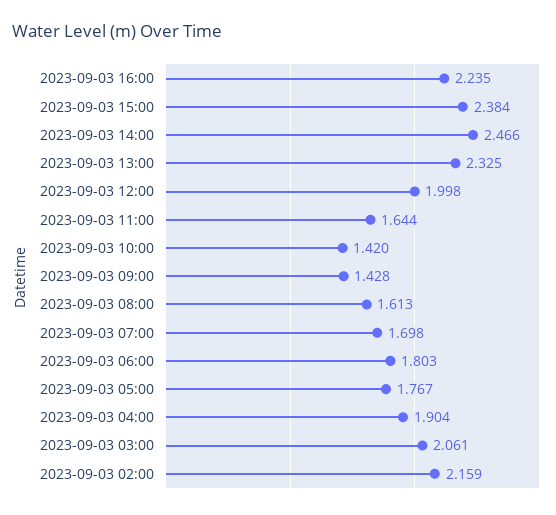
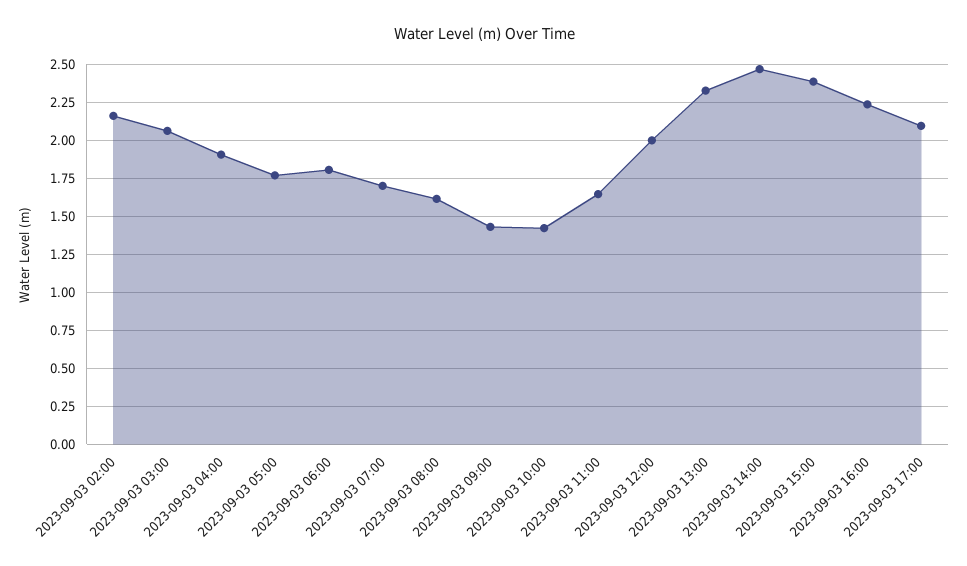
2023-09-03 17:00: none -> 2.1

